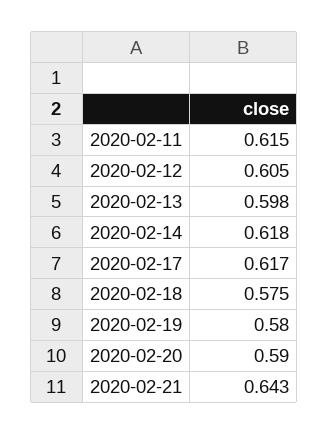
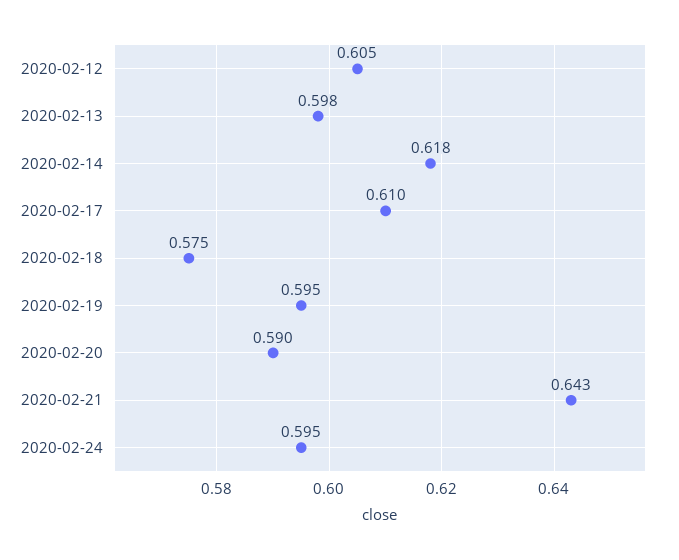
2020-02-11: 0.615 -> none
2020-02-17: 0.617 -> 0.61
2020-02-19: 0.58 -> 0.595
2020-02-24: none -> 0.595

